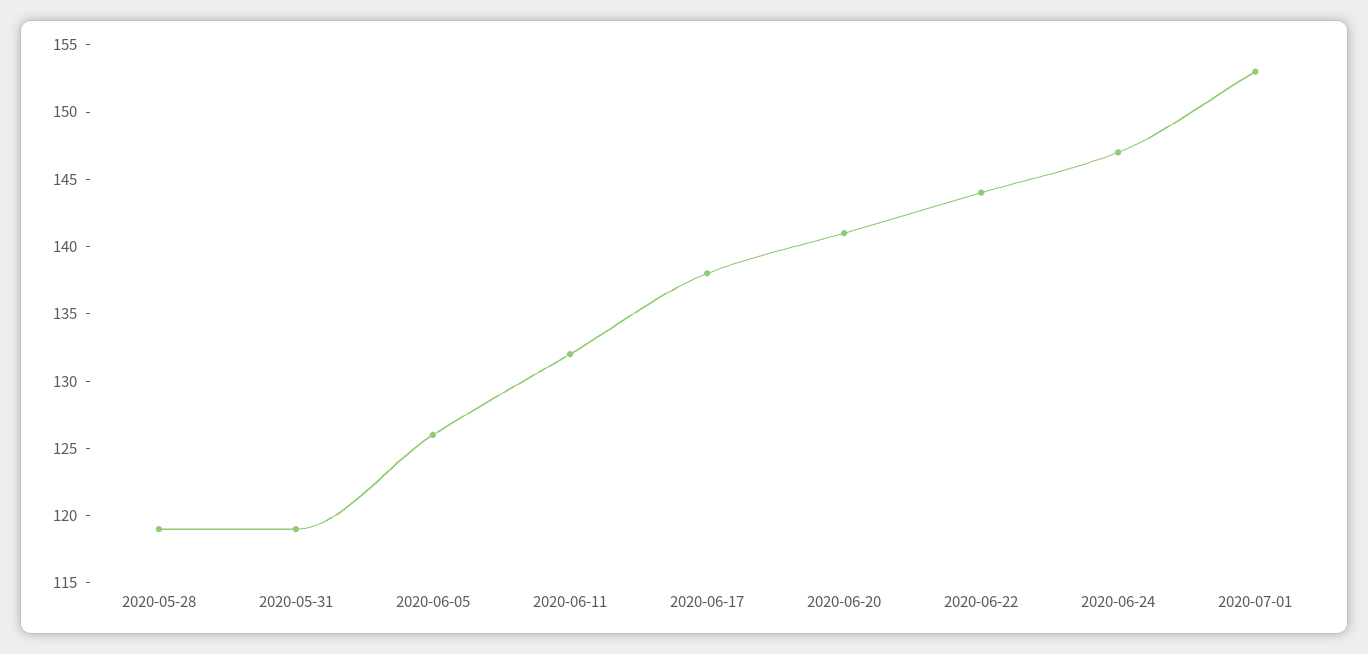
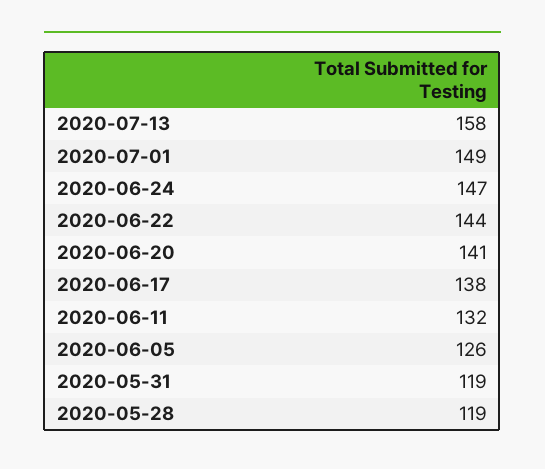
2020-07-01: 153 -> 149
2020-07-13: none -> 158

